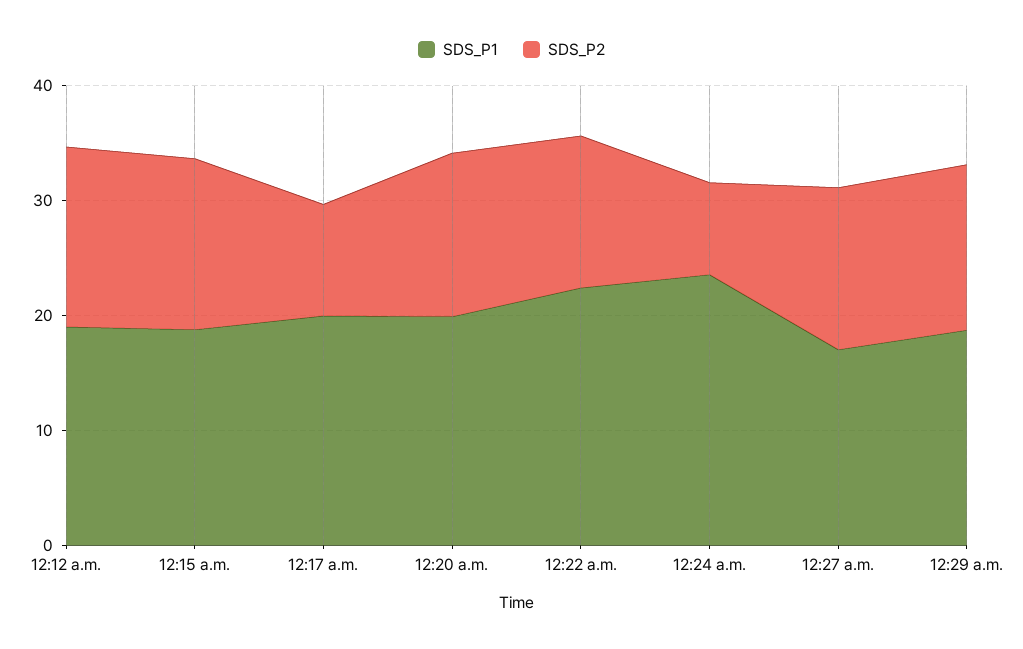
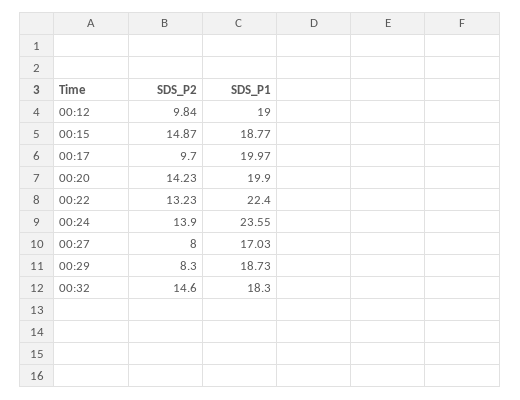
SDS_P2, 12:12 a.m.: 16 -> 9.84
SDS_P2, 12:24 a.m.: 8 -> 13.9
SDS_P2, 12:27 a.m.: 14 -> 8
SDS_P2, 12:29 a.m.: 14 -> 8.3
SDS_P2, 00:32: none -> 14.6
SDS_P1, 00:32: none -> 18.3

